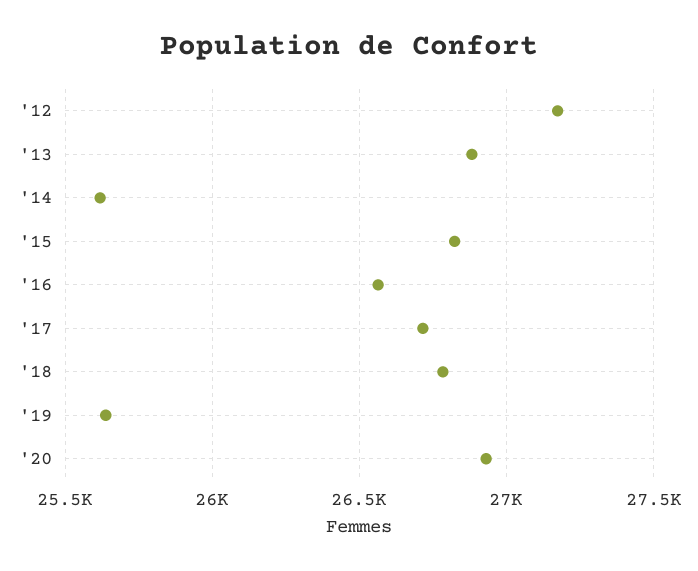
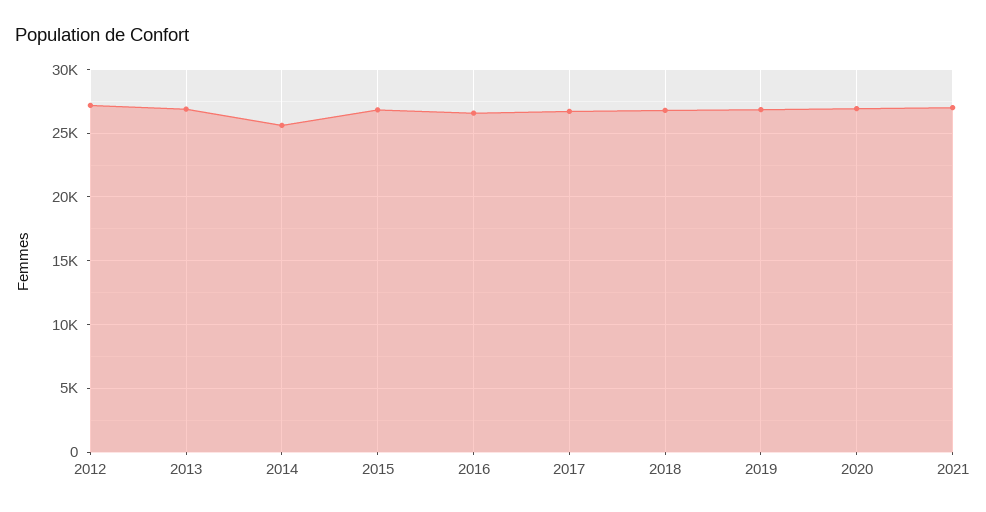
'19: 25650 -> 27000
2021: none -> 27000

